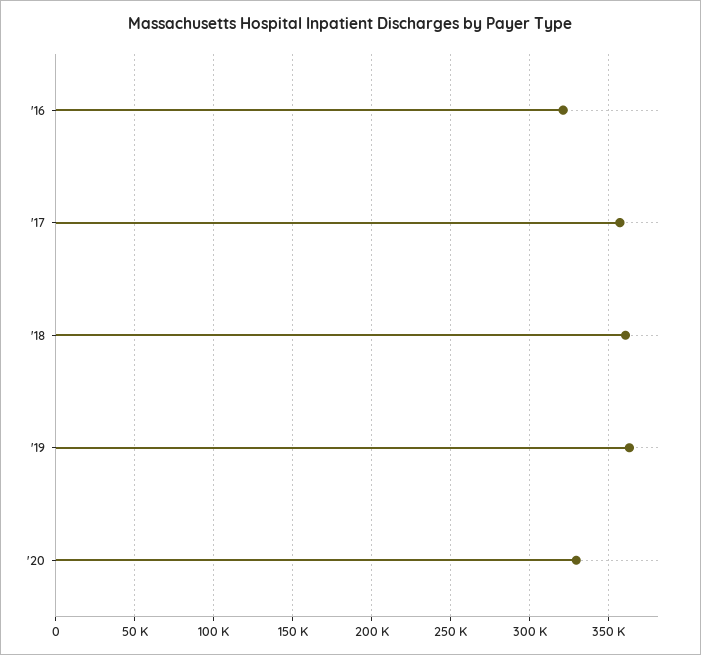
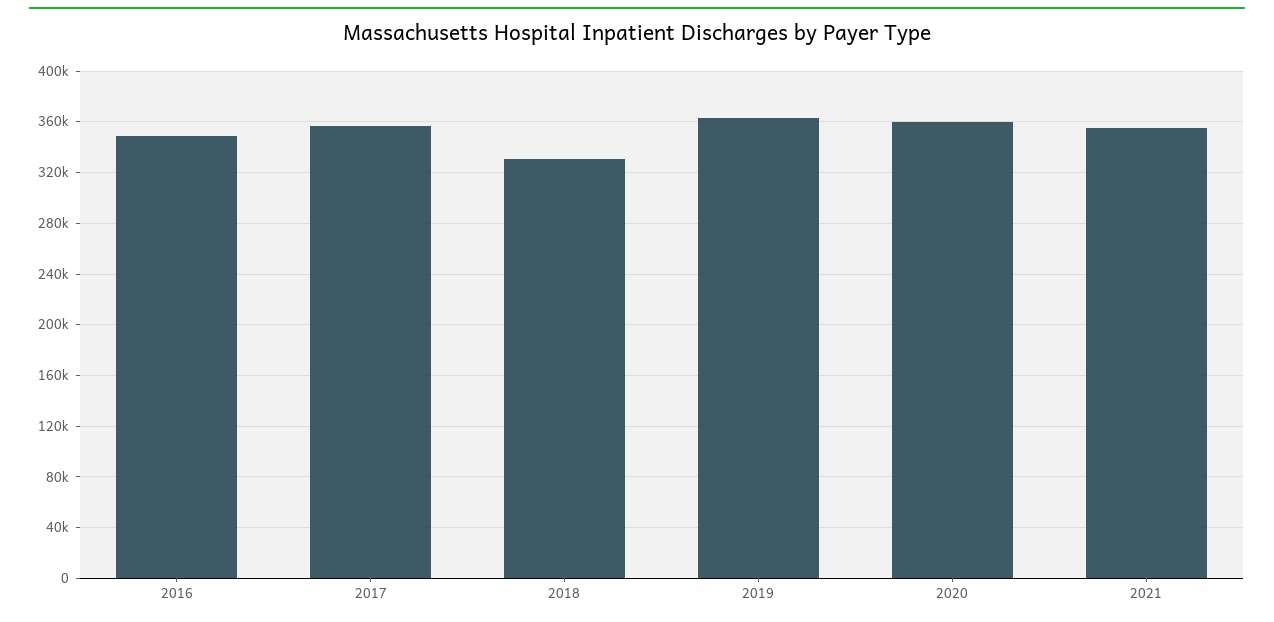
'16: 320000 -> 350000
'18: 360000 -> 330000
'20: 330000 -> 360000
2021: none -> 355000

